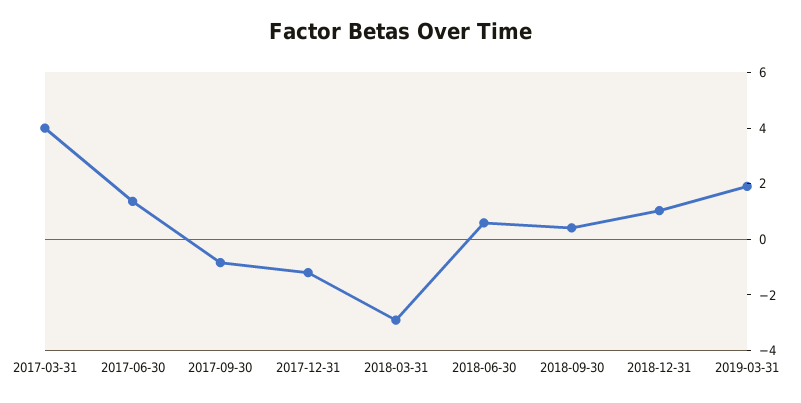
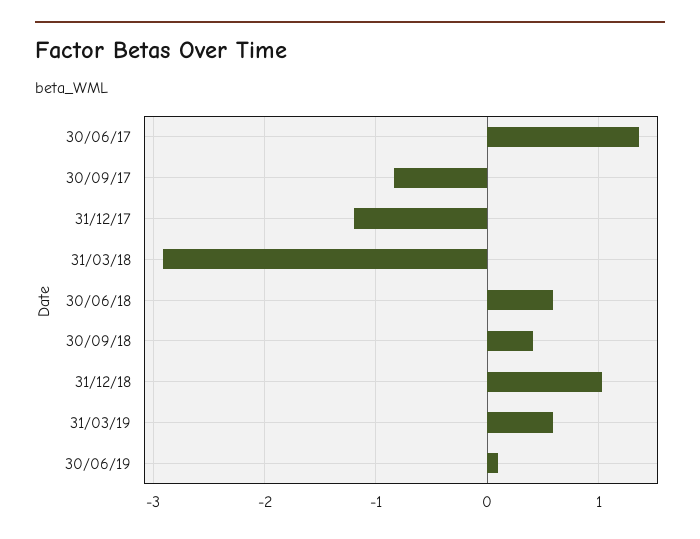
2017-03-31: 4 -> none
2019-03-31: 2 -> 0.6
30/06/19: none -> 0.1

